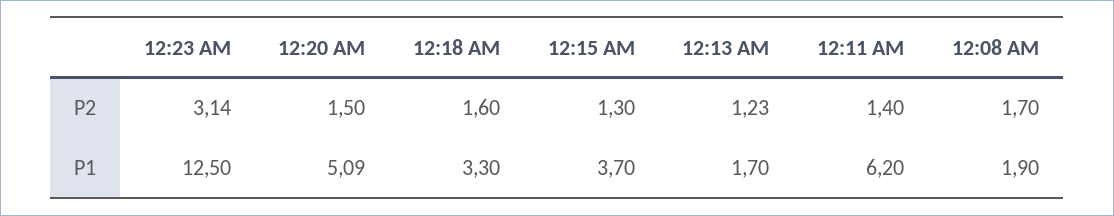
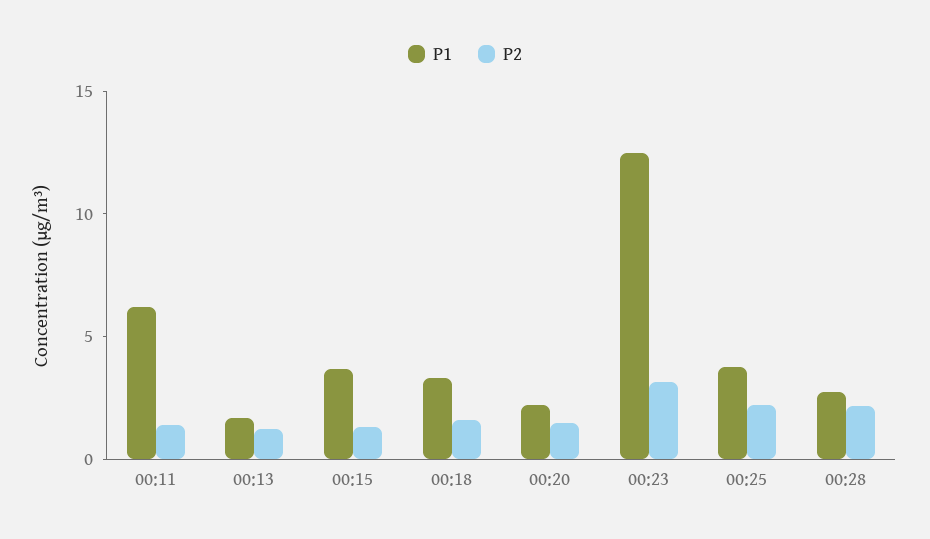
P2, 12:08 AM: 1.7 -> none
P1, 12:20 AM: 5.09 -> 2
P1, 12:08 AM: 1.9 -> none
P1, 00:25: none -> 4
P2, 00:25: none -> 2
P1, 00:28: none -> 3
P2, 00:28: none -> 2

